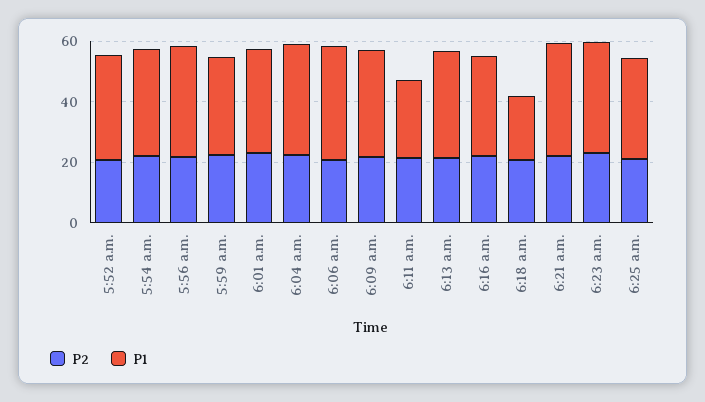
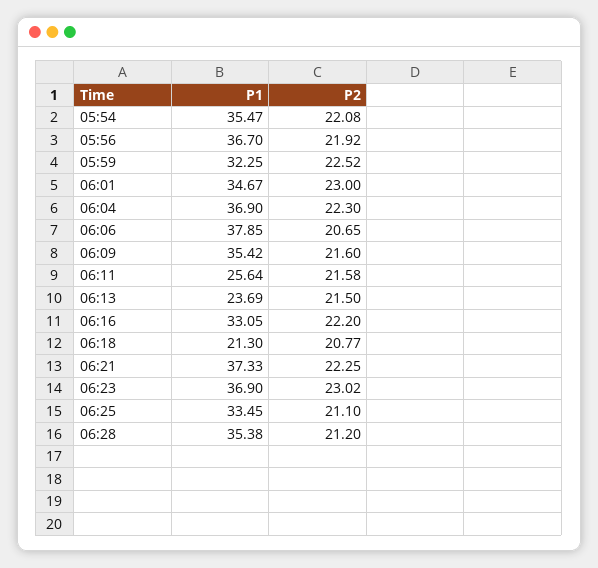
P2, 5:52 a.m.: 20 -> none
P1, 5:52 a.m.: 35 -> none
P1, 6:13 a.m.: 35 -> 23.69
P1, 06:28: none -> 35.38
P2, 06:28: none -> 21.2

